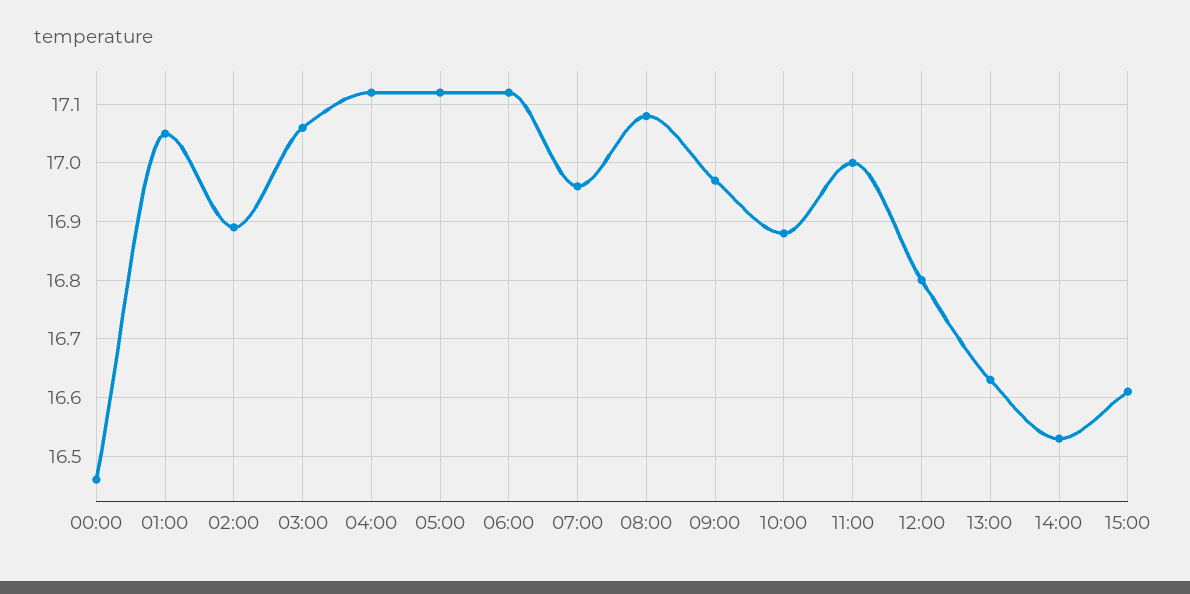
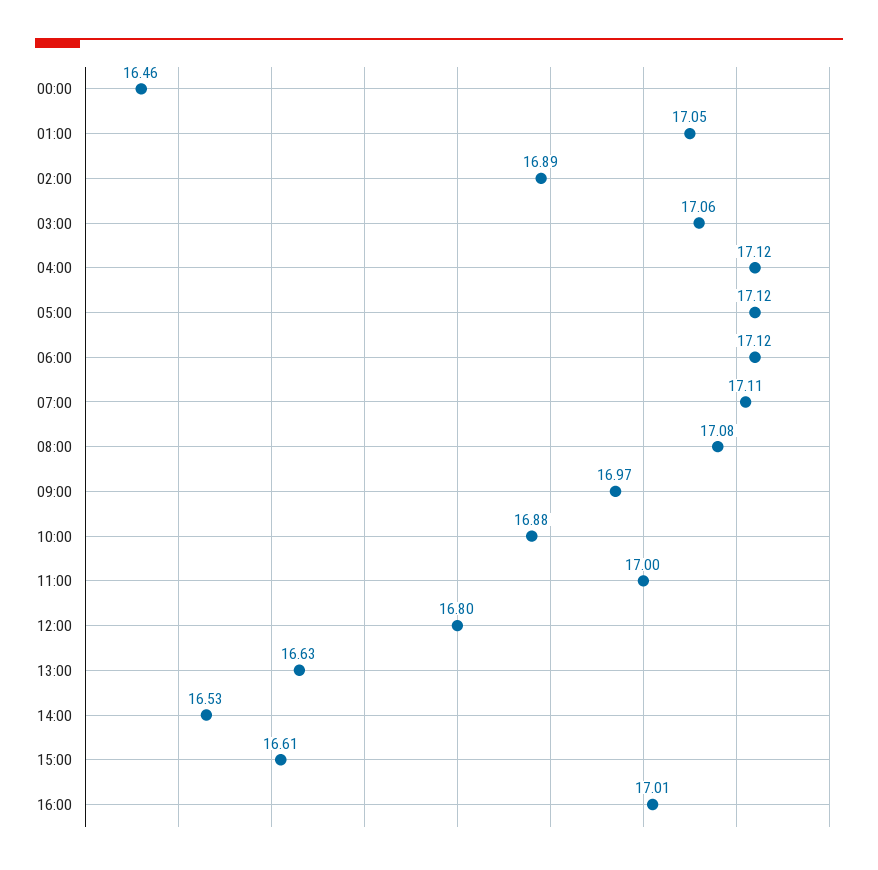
07:00: 16.95 -> 17.11
16:00: none -> 17.01

